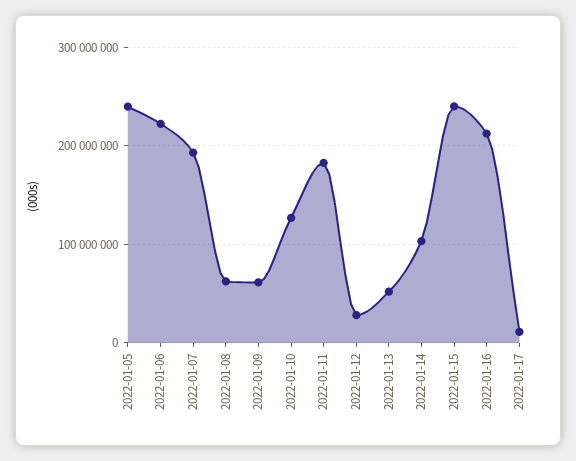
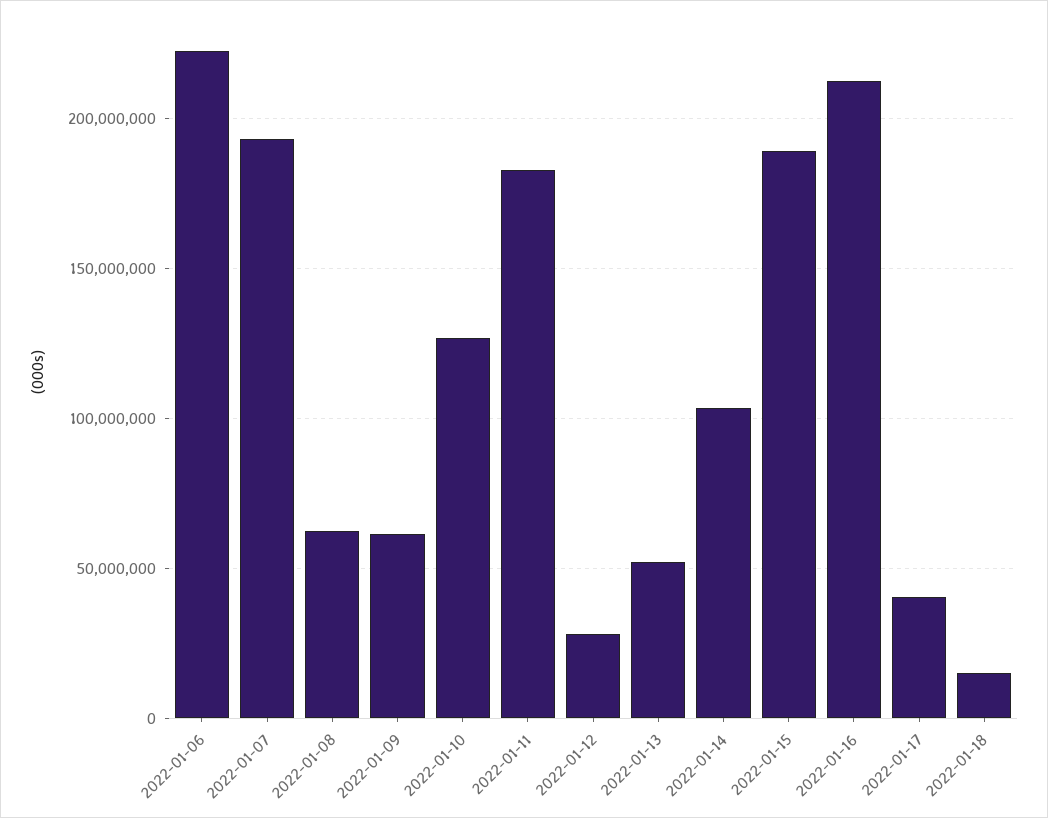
2022-01-05: 240000000 -> none
2022-01-15: 240000000 -> 190000000
2022-01-17: 10000000 -> 40000000
2022-01-18: none -> 15000000

